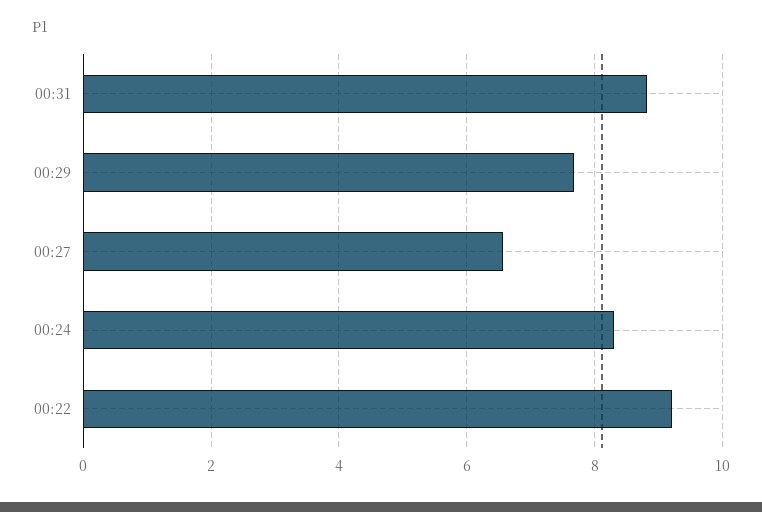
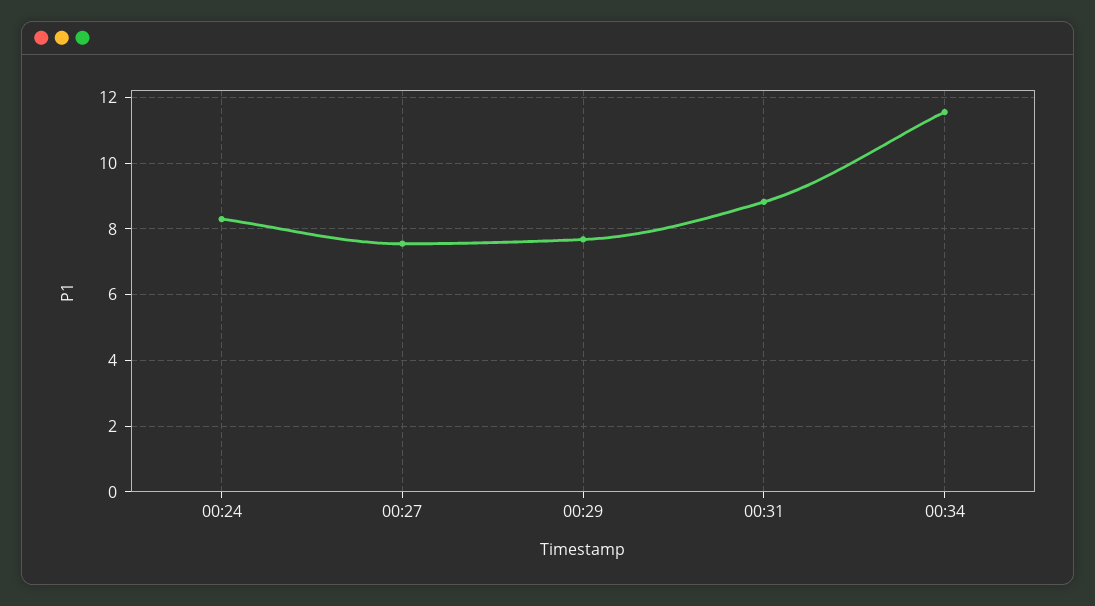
00:27: 6.6 -> 7.6
00:22: 9.2 -> none
00:34: none -> 11.6

